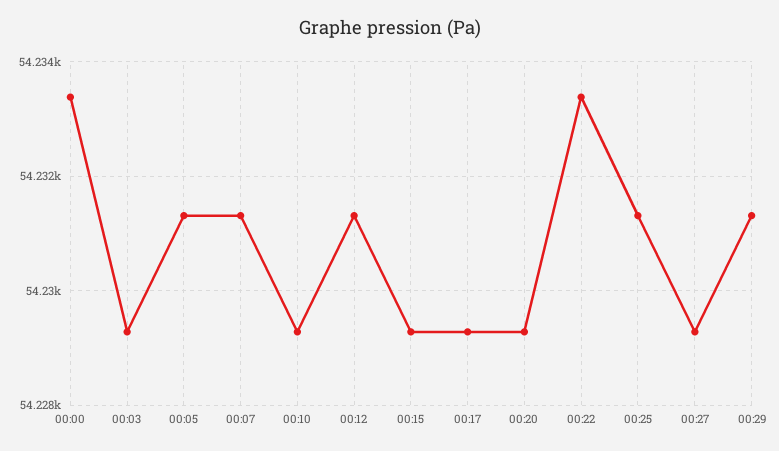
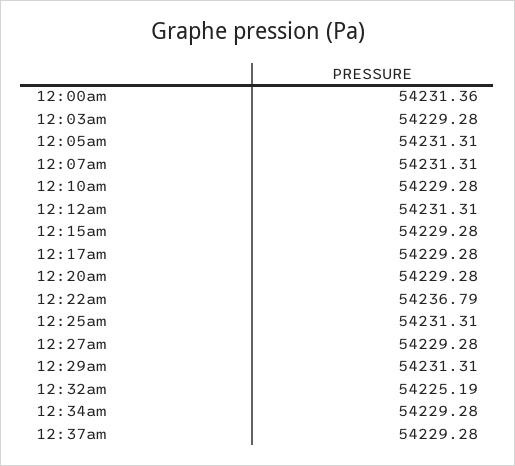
00:00: 54233.4 -> 54231.36
00:22: 54233.4 -> 54236.79
12:32am: none -> 54225.19
12:34am: none -> 54229.28
12:37am: none -> 54229.28

